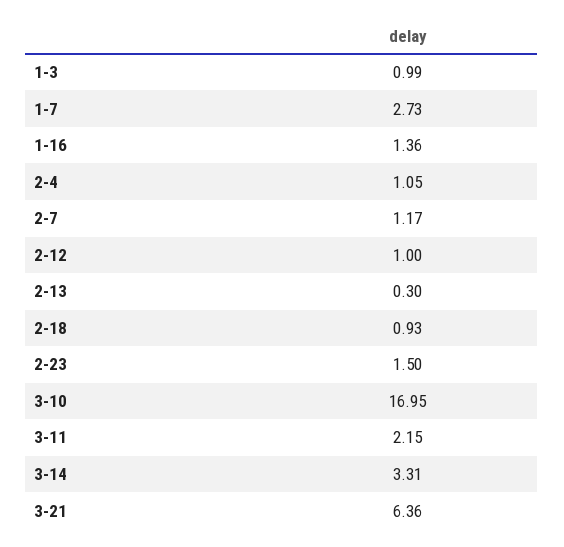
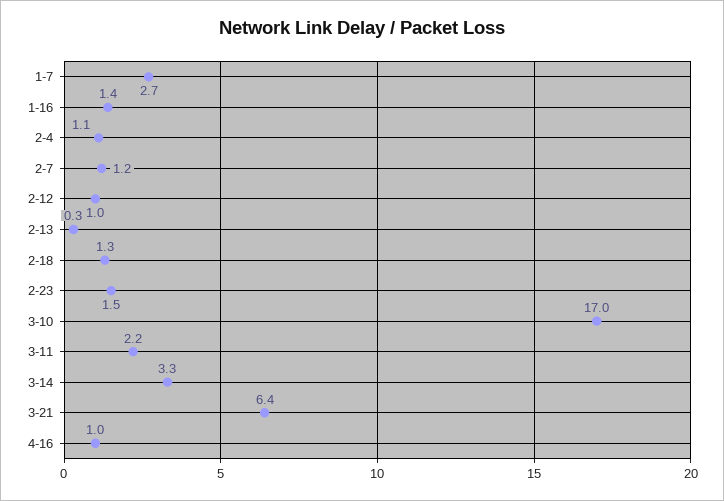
1-3: 0.99 -> none
2-18: 0.93 -> 1.3
4-16: none -> 1

